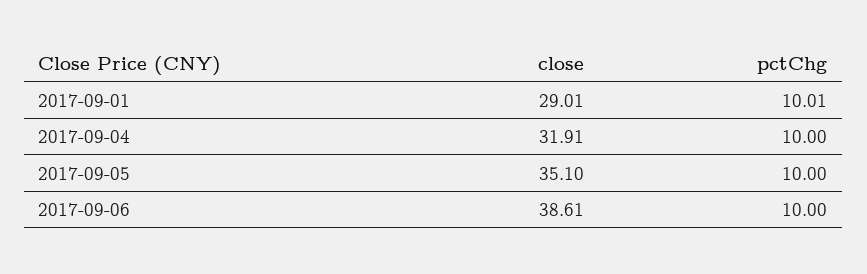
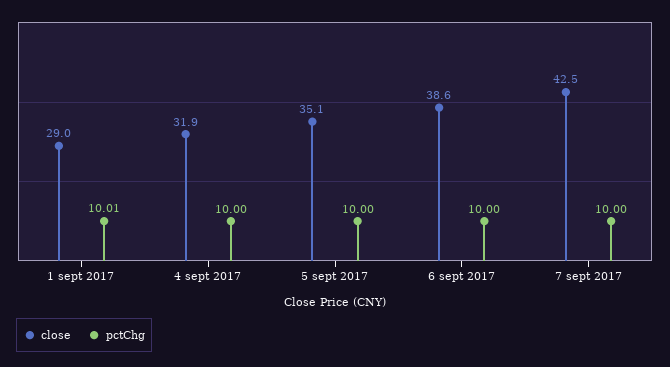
close, 7 sept 2017: none -> 42.5
pctChg, 7 sept 2017: none -> 10

